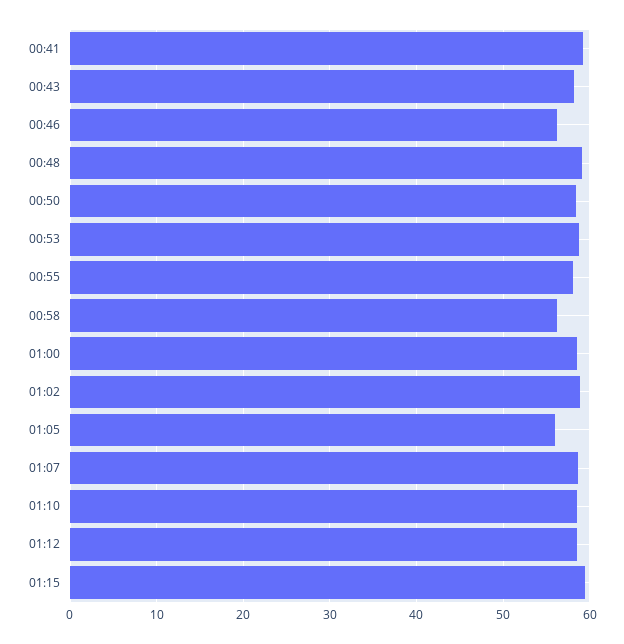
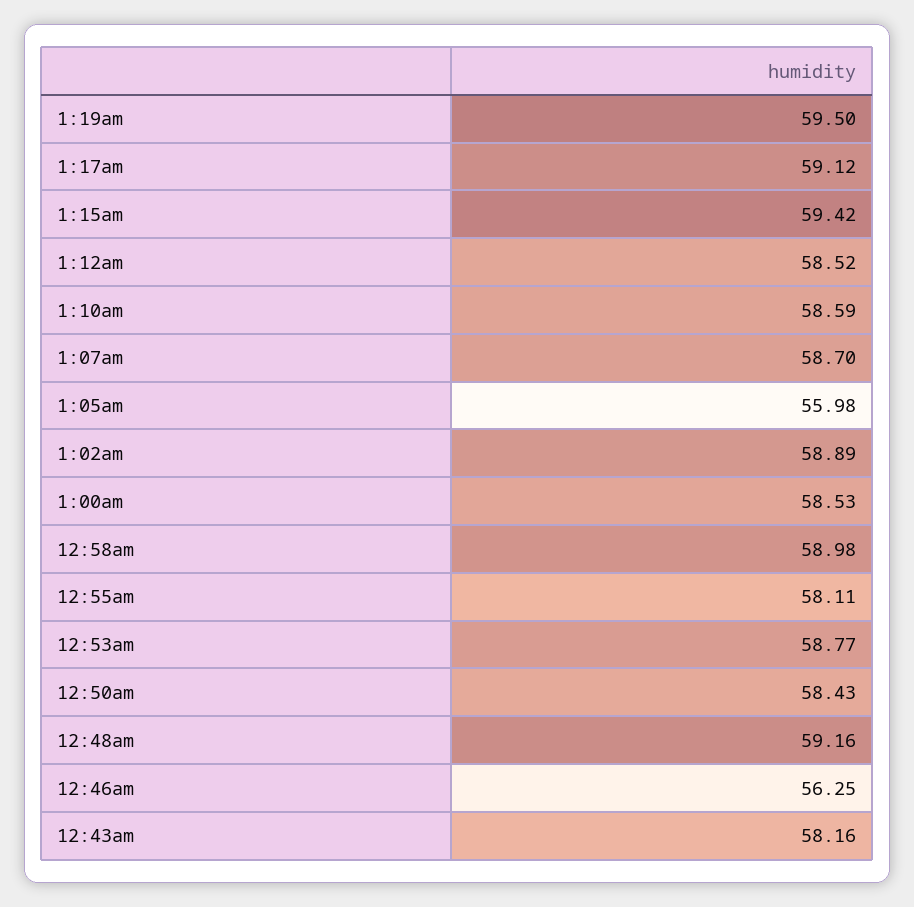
00:41: 59 -> none
00:58: 56 -> 58.98
1:19am: none -> 59.5
1:17am: none -> 59.12

